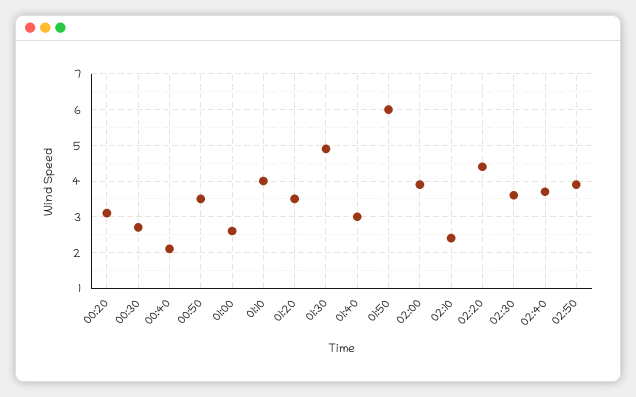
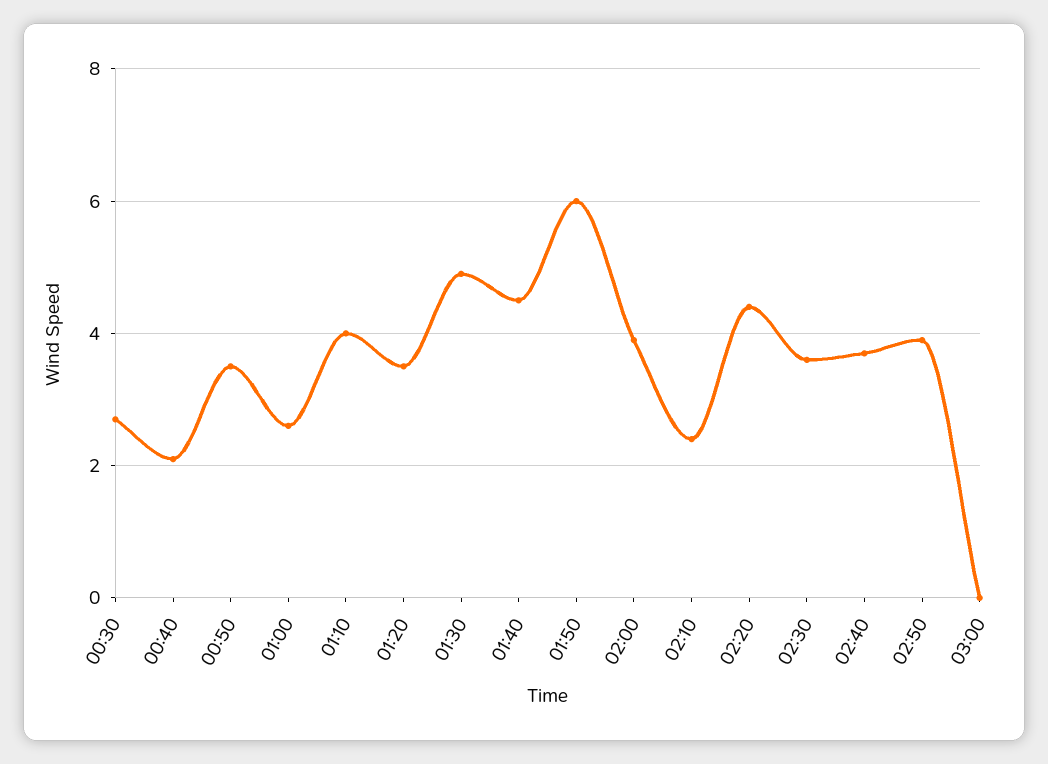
00:20: 3 -> none
01:40: 3 -> 4.5
03:00: none -> 0

